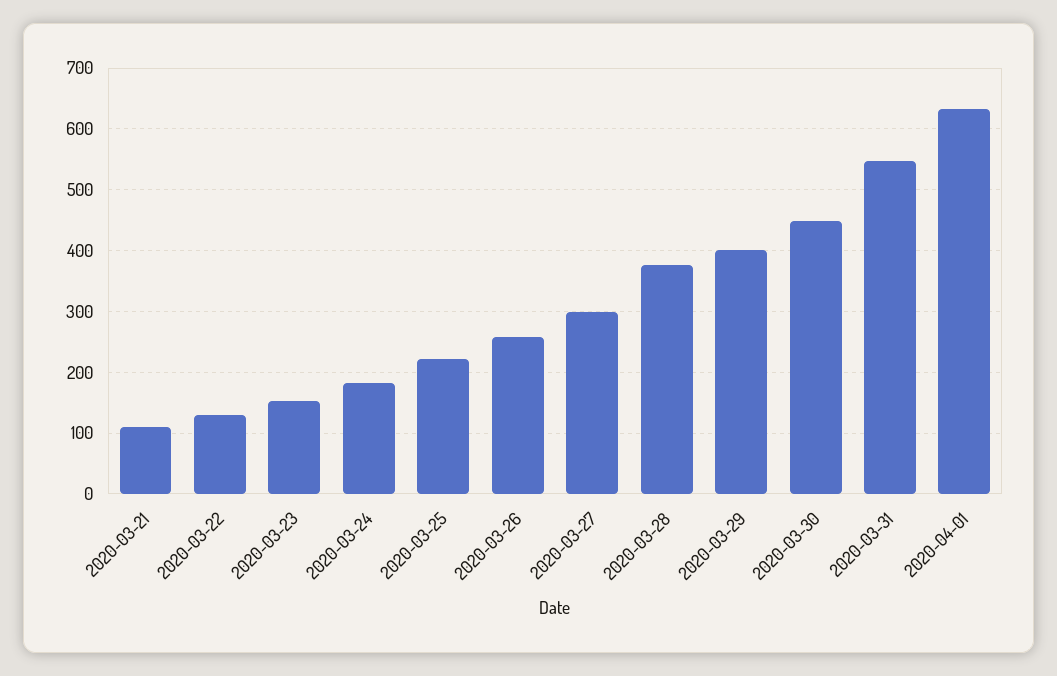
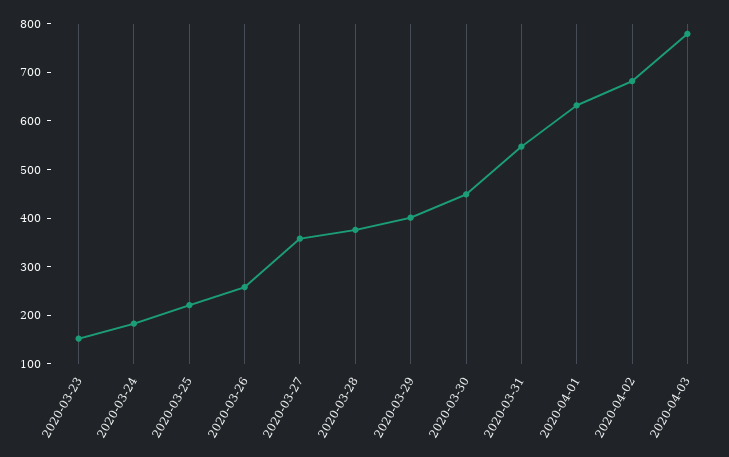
2020-03-21: 110 -> none
2020-03-22: 130 -> none
2020-03-27: 300 -> 360
2020-04-02: none -> 680
2020-04-03: none -> 780

